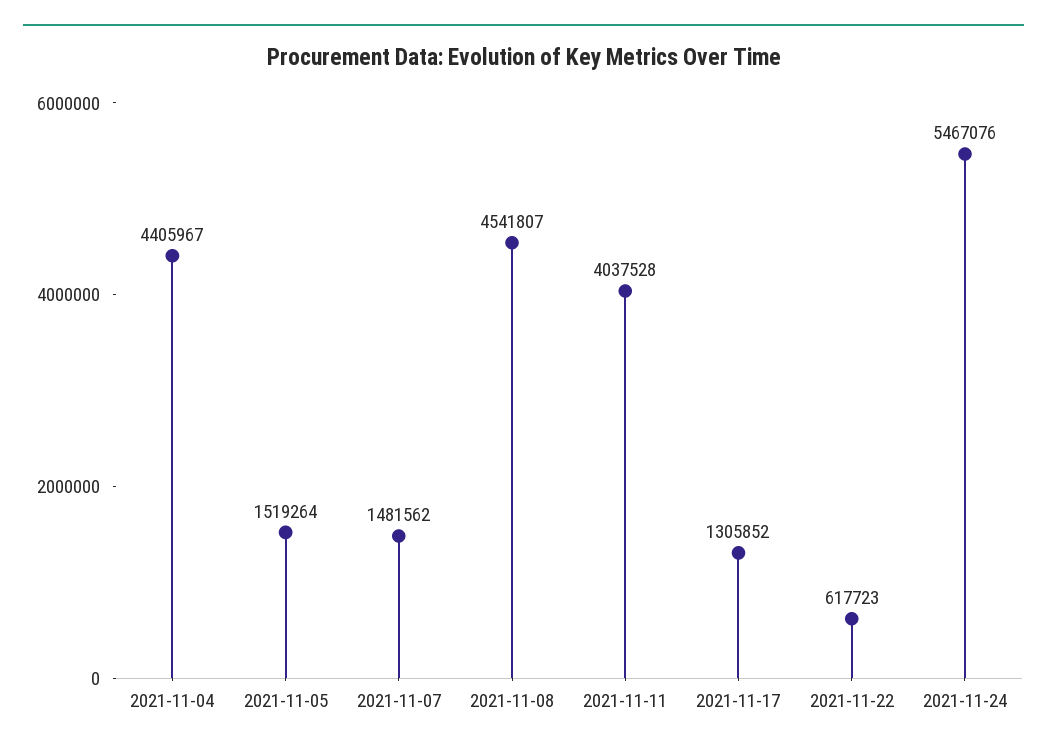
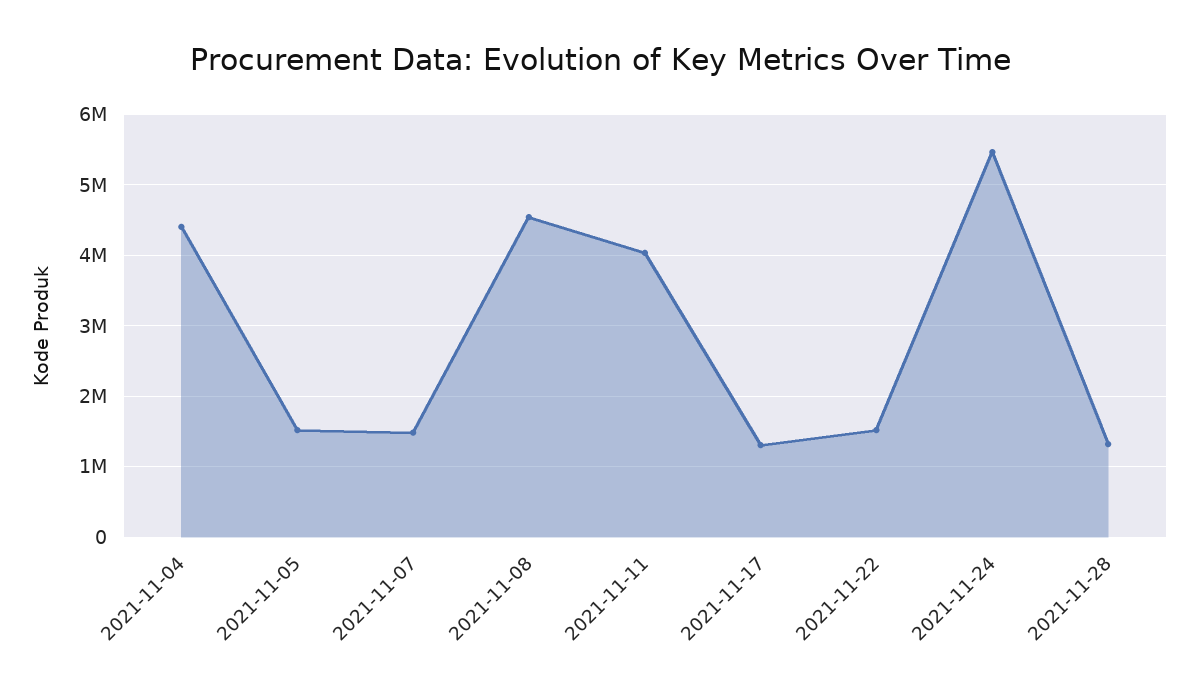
2021-11-22: 617723 -> 1500000
2021-11-28: none -> 1300000

